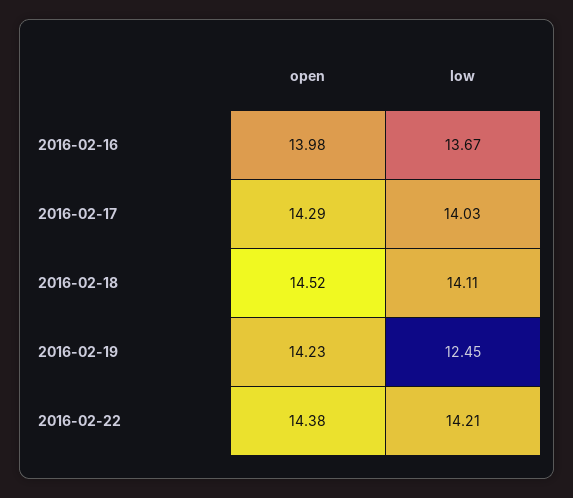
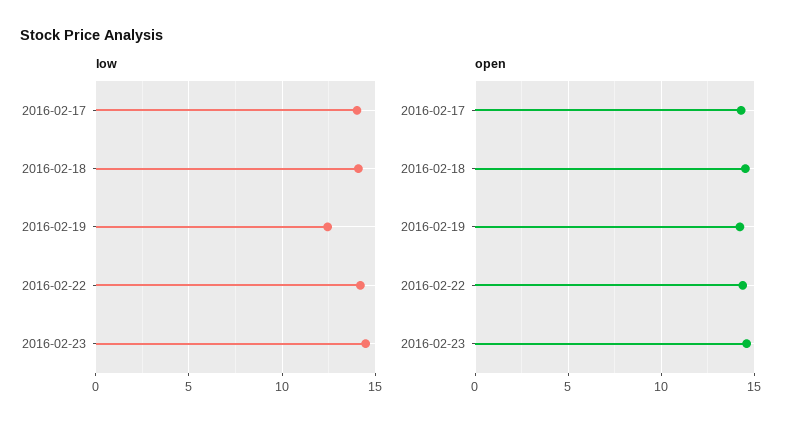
open, 2016-02-16: 13.98 -> none
low, 2016-02-16: 13.67 -> none
low, 2016-02-23: none -> 14.5
open, 2016-02-23: none -> 14.5

